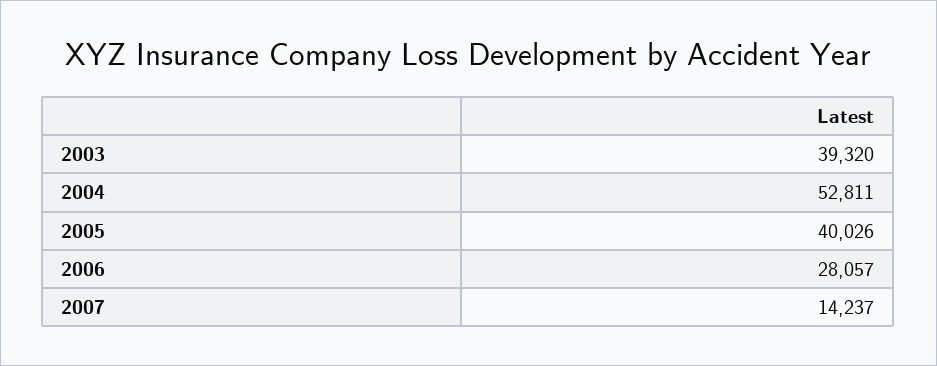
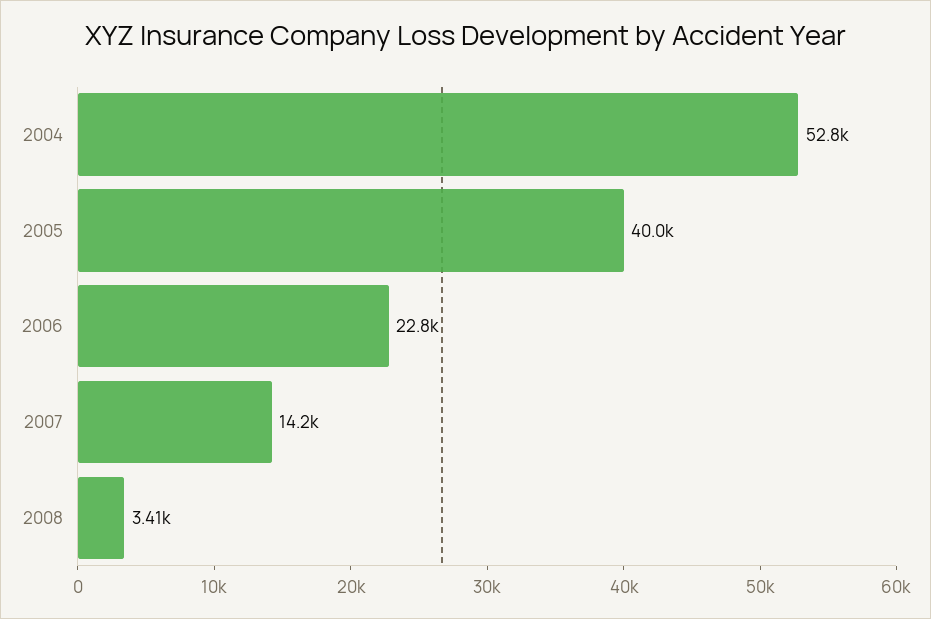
2003: 39320 -> none
2006: 28057 -> 22800
2008: none -> 3410

